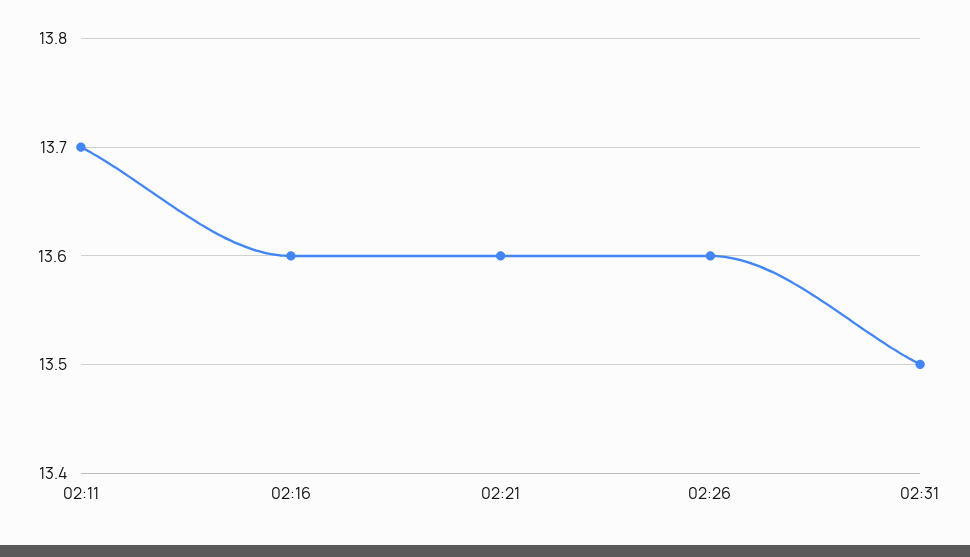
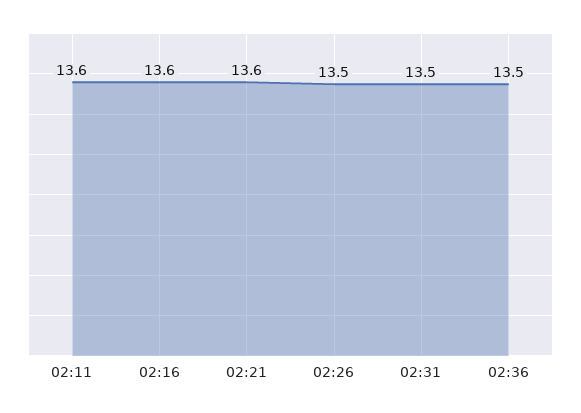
02:11: 13.7 -> 13.6
02:26: 13.6 -> 13.5
02:36: none -> 13.5

